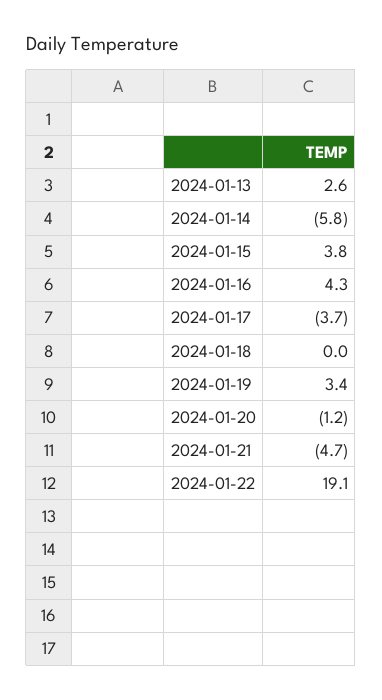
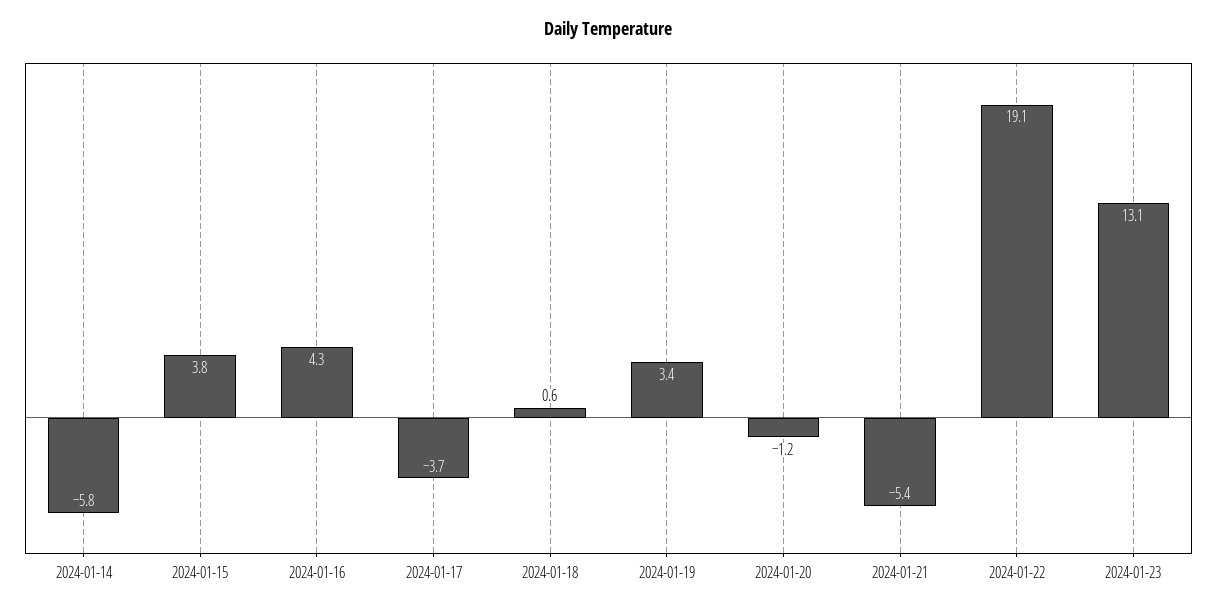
2024-01-13: 2.6 -> none
2024-01-18: 0 -> 0.6
2024-01-21: -4.7 -> -5.4
2024-01-23: none -> 13.1

